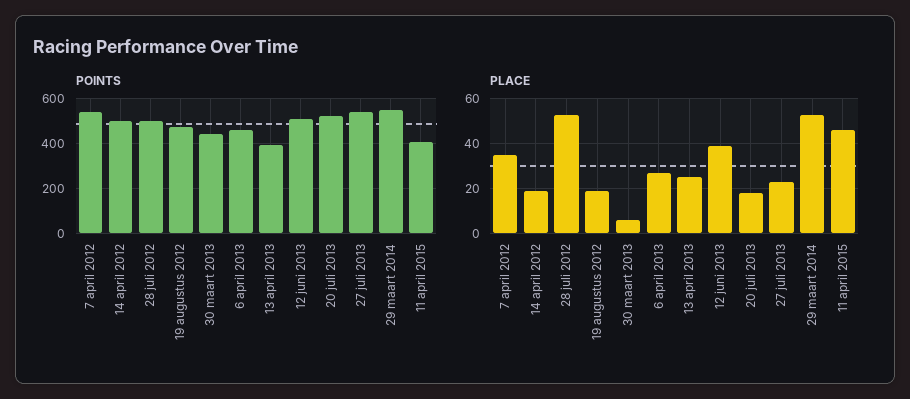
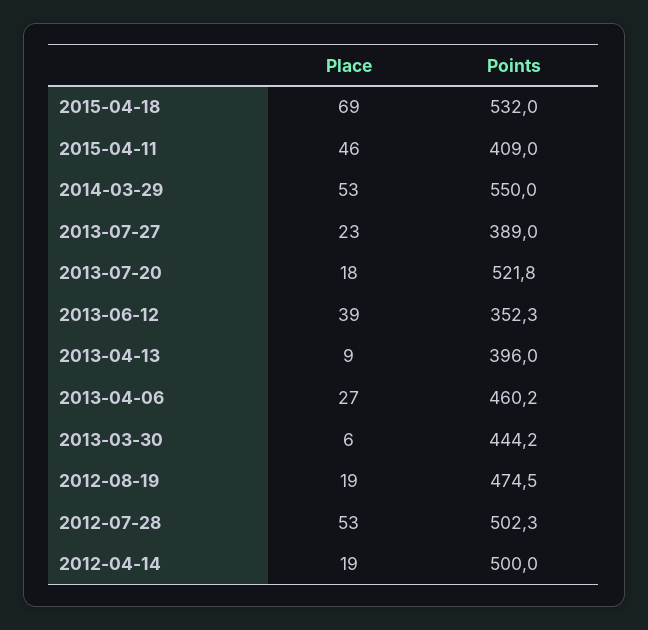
POINTS, 7 april 2012: 550 -> none
POINTS, 12 juni 2013: 500 -> 352.3
POINTS, 27 juli 2013: 550 -> 389
PLACE, 7 april 2012: 35 -> none
PLACE, 13 april 2013: 25 -> 9
PLACE, 2015-04-18: none -> 69
POINTS, 2015-04-18: none -> 532

